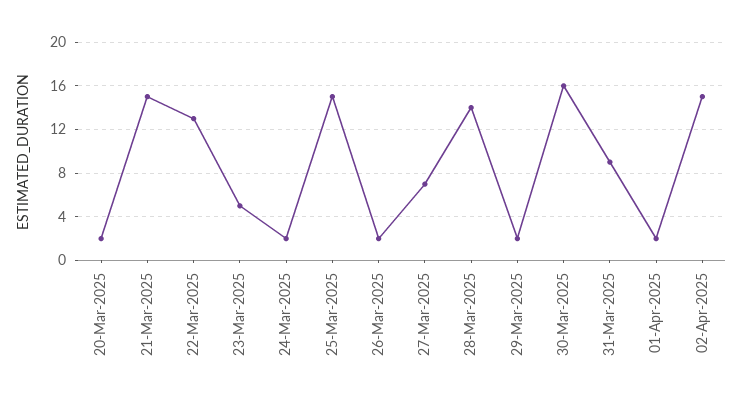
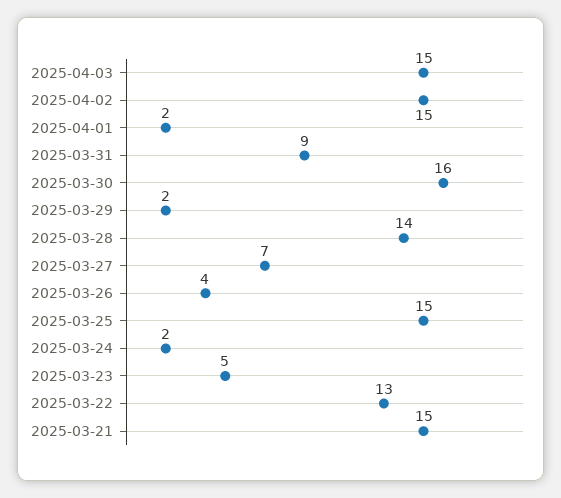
20-Mar-2025: 2 -> none
26-Mar-2025: 2 -> 4
2025-04-03: none -> 15

